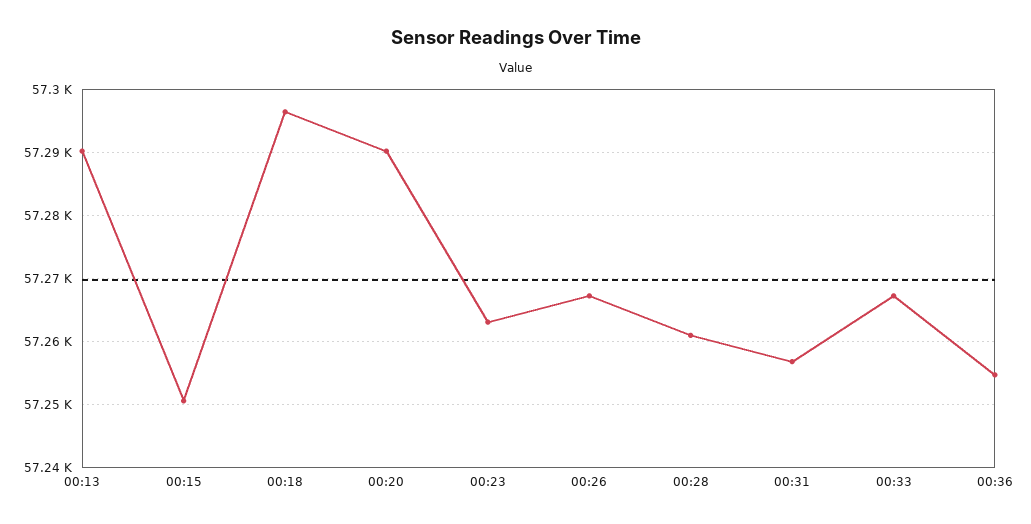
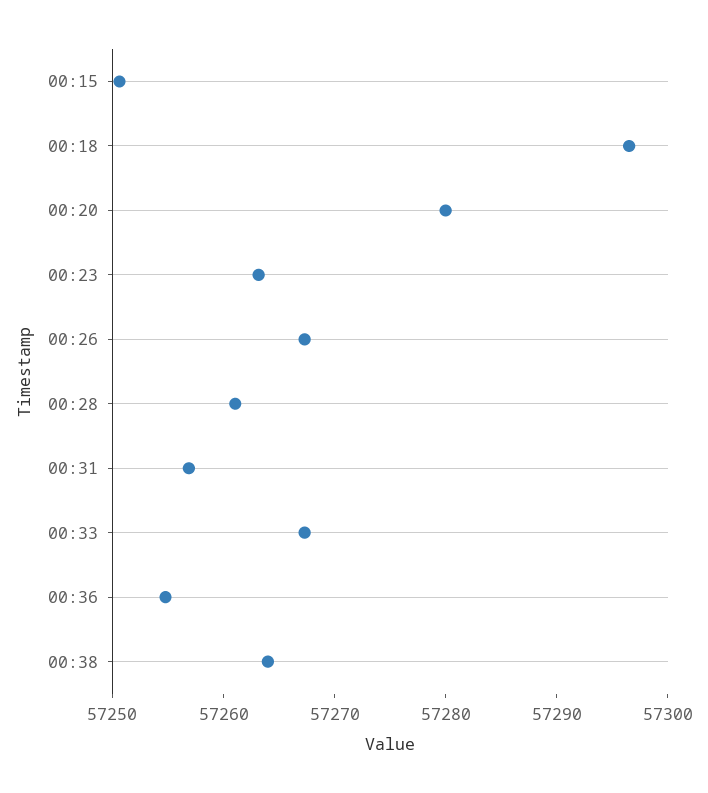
00:13: 57290 -> none
00:20: 57290 -> 57280
00:38: none -> 57264

